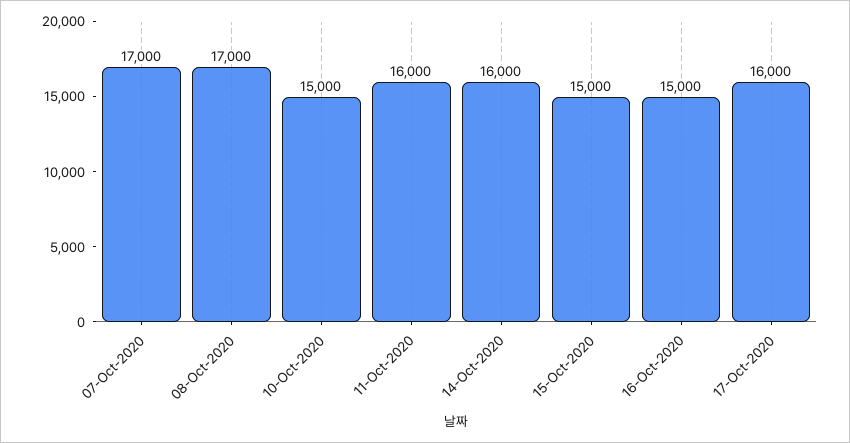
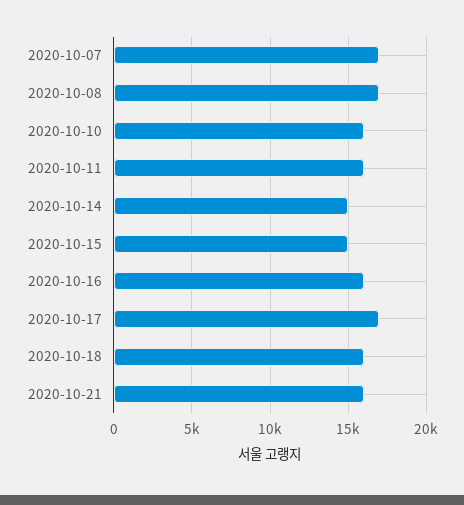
10-Oct-2020: 15000 -> 16000
14-Oct-2020: 16000 -> 15000
16-Oct-2020: 15000 -> 16000
17-Oct-2020: 16000 -> 17000
2020-10-18: none -> 16000
2020-10-21: none -> 16000

